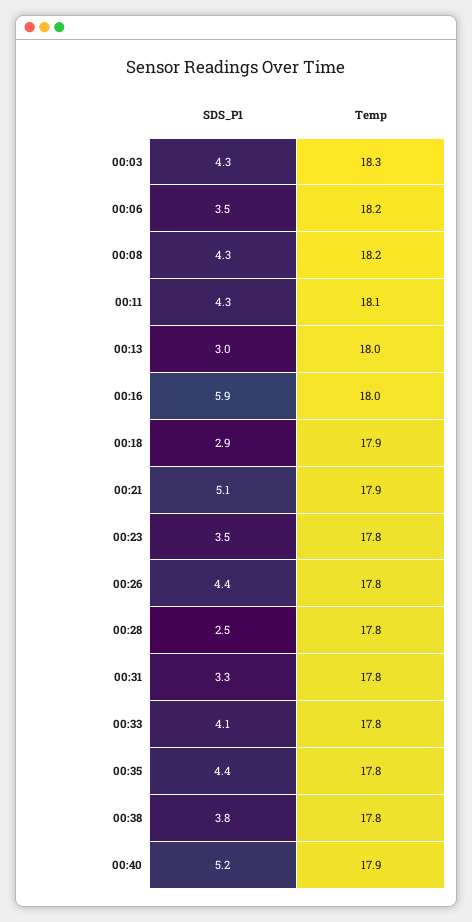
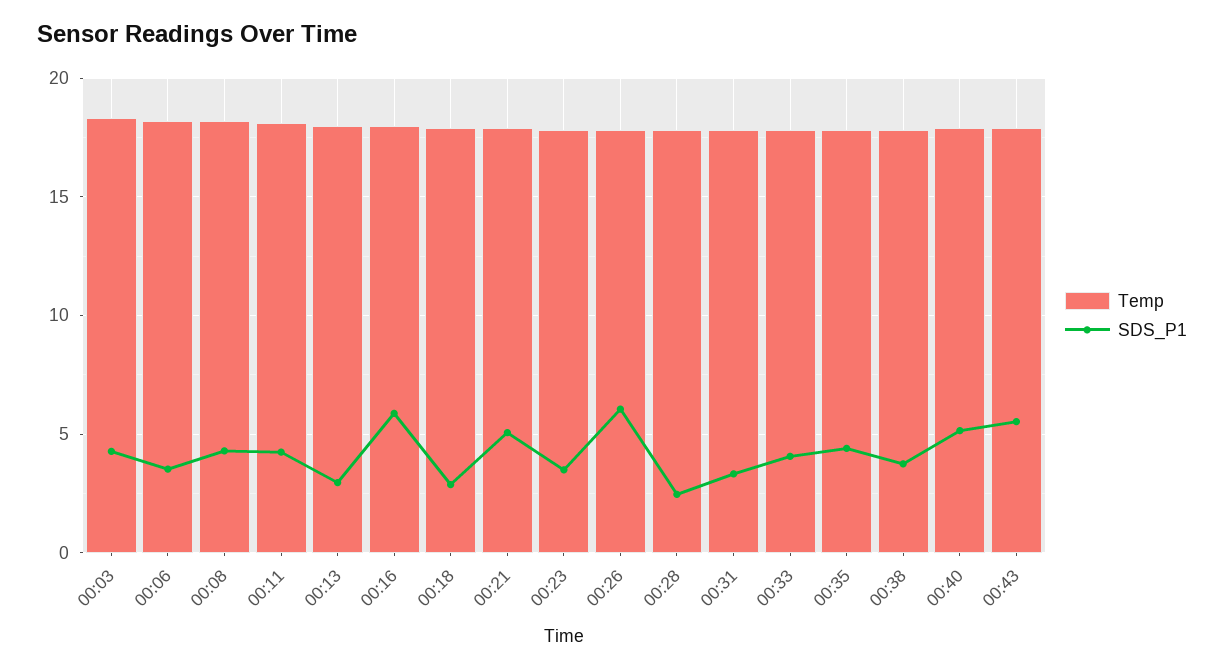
SDS_P1, 00:26: 4.4 -> 6
Temp, 00:43: none -> 18
SDS_P1, 00:43: none -> 5.5

